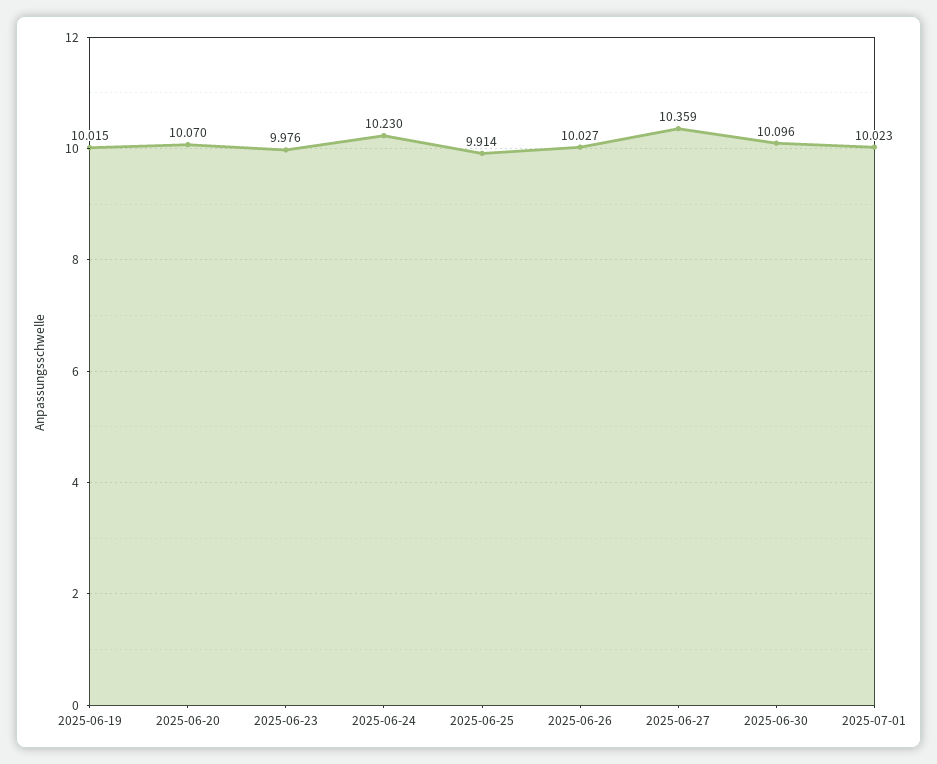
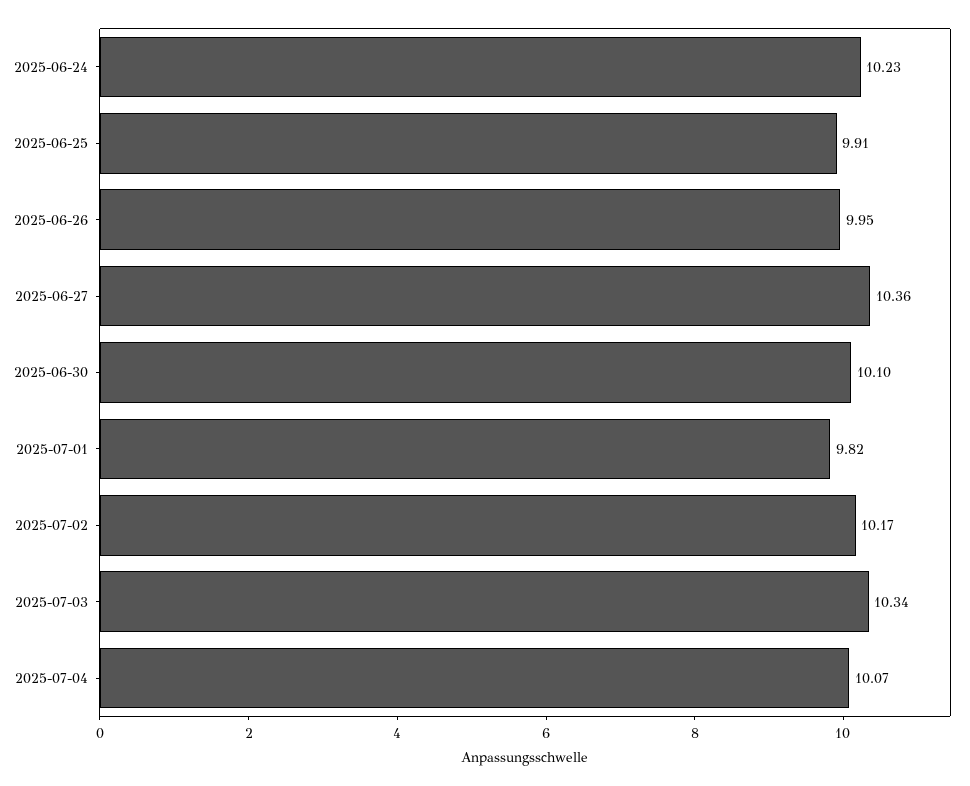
2025-06-19: 10.015 -> none
2025-06-20: 10.07 -> none
2025-06-23: 9.976 -> none
2025-06-26: 10.027 -> 9.95
2025-07-01: 10.023 -> 9.82
2025-07-02: none -> 10.17
2025-07-03: none -> 10.34
2025-07-04: none -> 10.07

